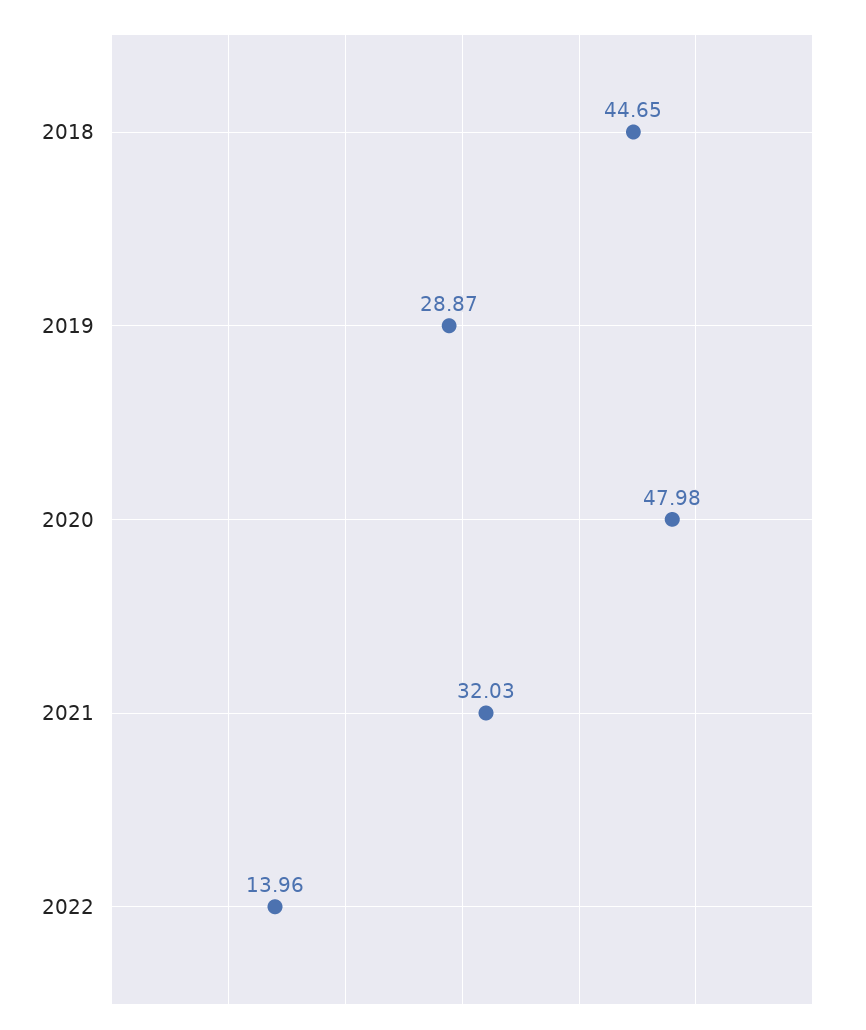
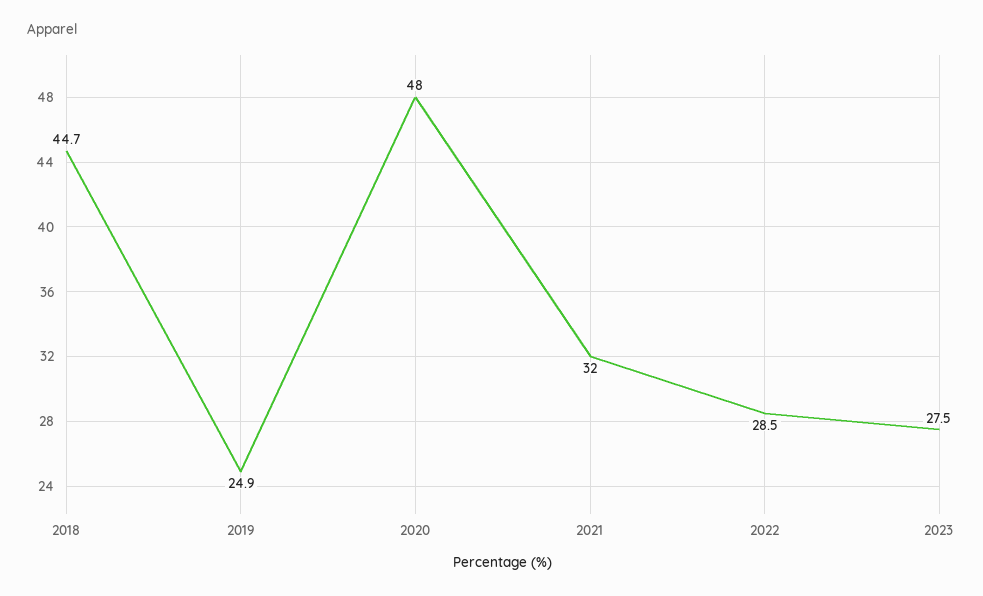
2019: 28.87 -> 24.9
2022: 13.96 -> 28.5
2023: none -> 27.5

